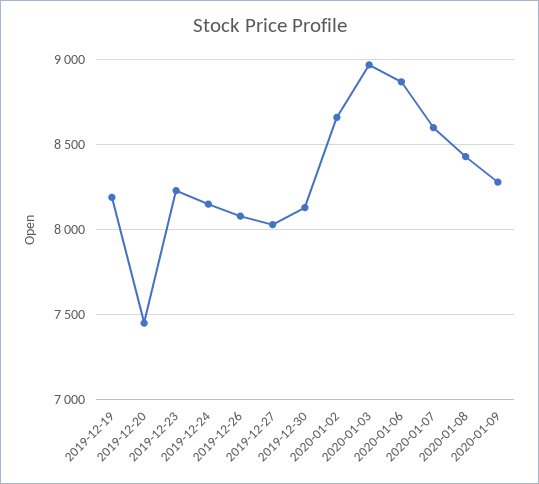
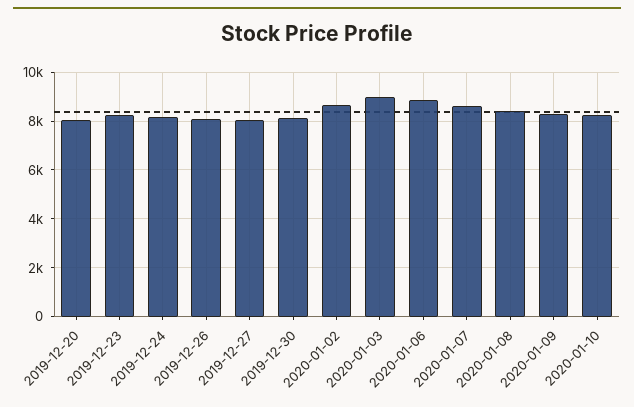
2019-12-19: 8200 -> none
2019-12-20: 7450 -> 8000
2020-01-10: none -> 8250

